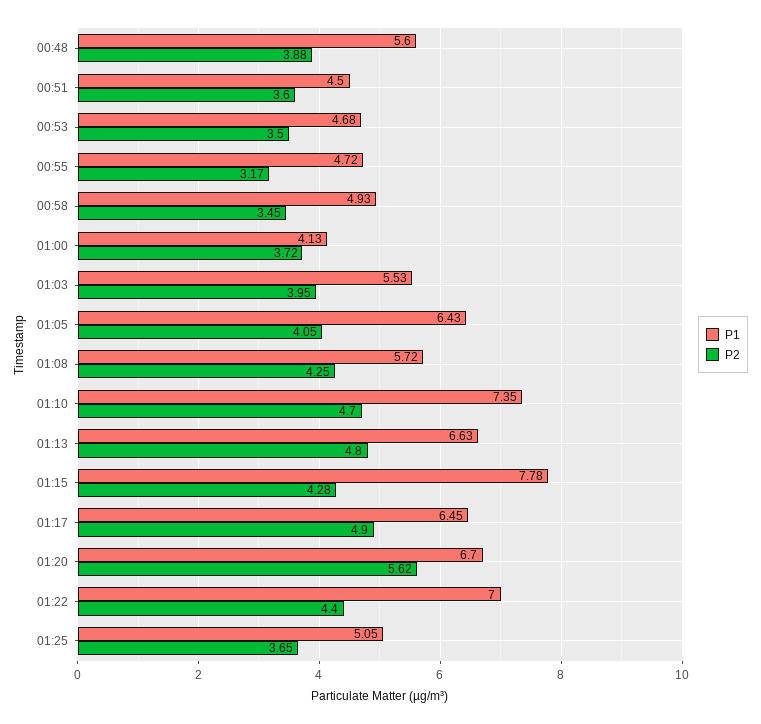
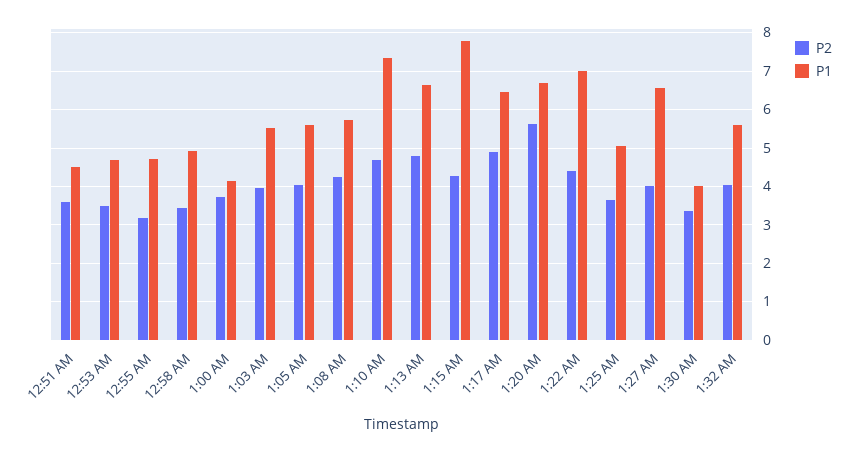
P1, 00:48: 5.6 -> none
P2, 00:48: 3.88 -> none
P1, 01:05: 6.43 -> 5.6
P2, 1:27 AM: none -> 4
P1, 1:27 AM: none -> 6.6
P2, 1:30 AM: none -> 3.4
P1, 1:30 AM: none -> 4
P2, 1:32 AM: none -> 4
P1, 1:32 AM: none -> 5.6

